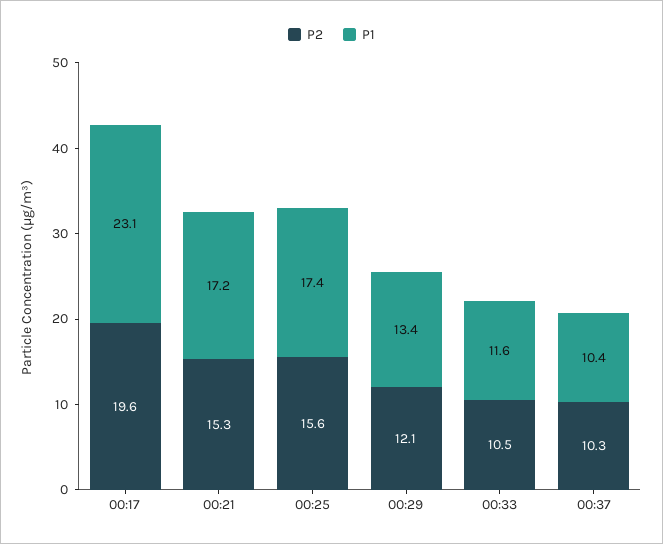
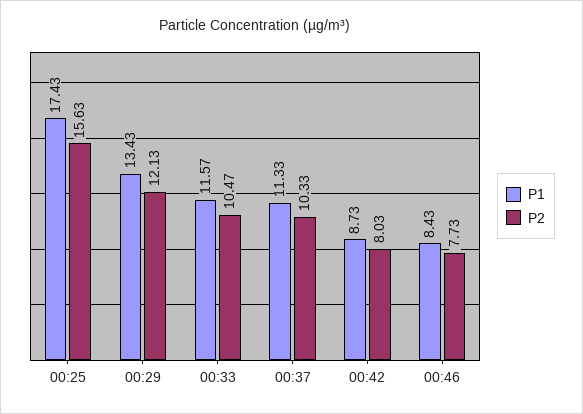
P2, 00:17: 19.6 -> none
P1, 00:17: 23.1 -> none
P2, 00:21: 15.3 -> none
P1, 00:21: 17.2 -> none
P1, 00:37: 10.4 -> 11.33
P1, 00:42: none -> 8.73
P2, 00:42: none -> 8.03
P1, 00:46: none -> 8.43
P2, 00:46: none -> 7.73

